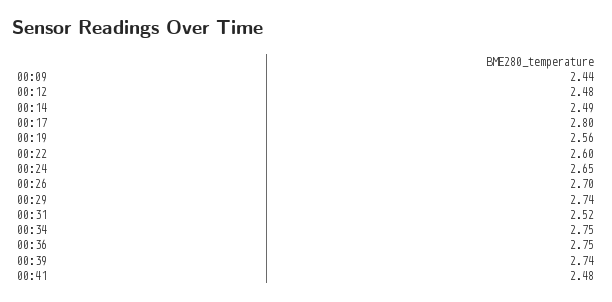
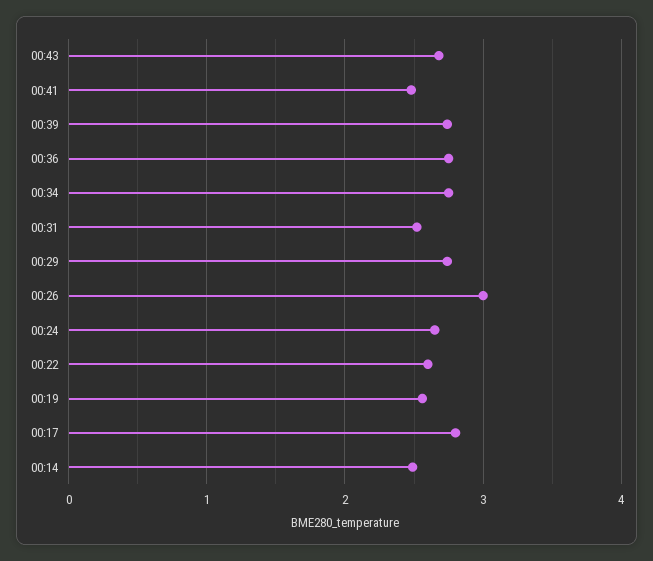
00:09: 2.44 -> none
00:12: 2.48 -> none
00:26: 2.7 -> 3
00:43: none -> 2.7

